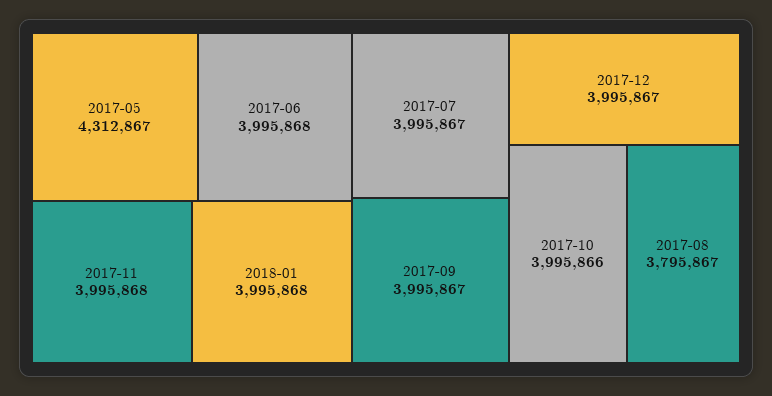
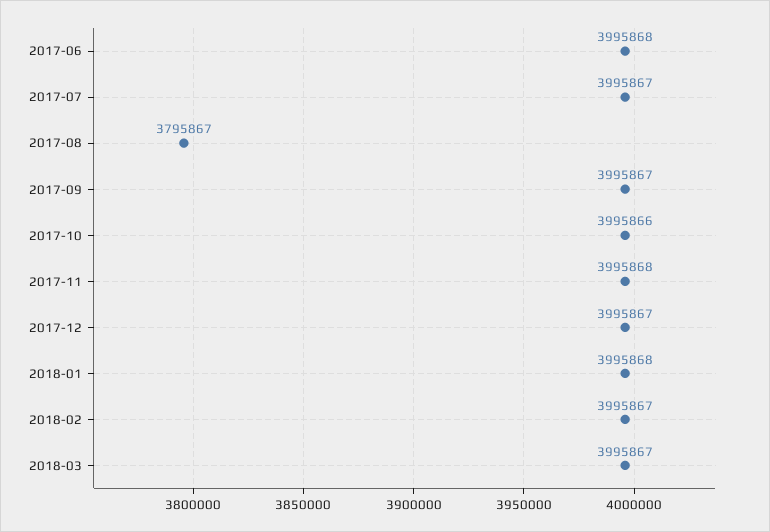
2017-05: 4312867 -> none
2018-02: none -> 3995867
2018-03: none -> 3995867

